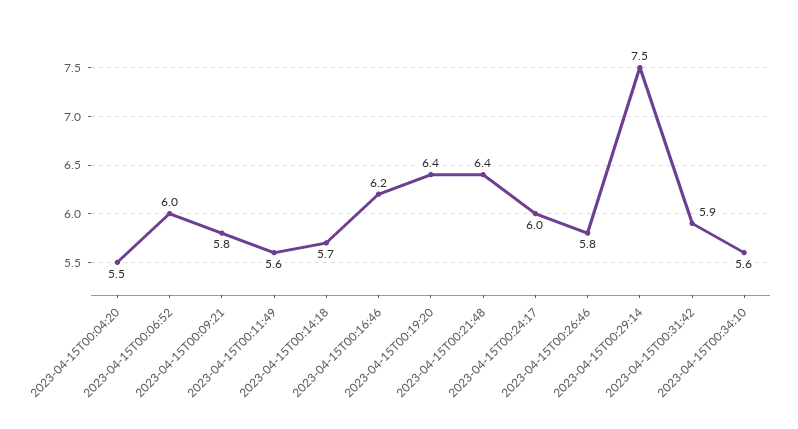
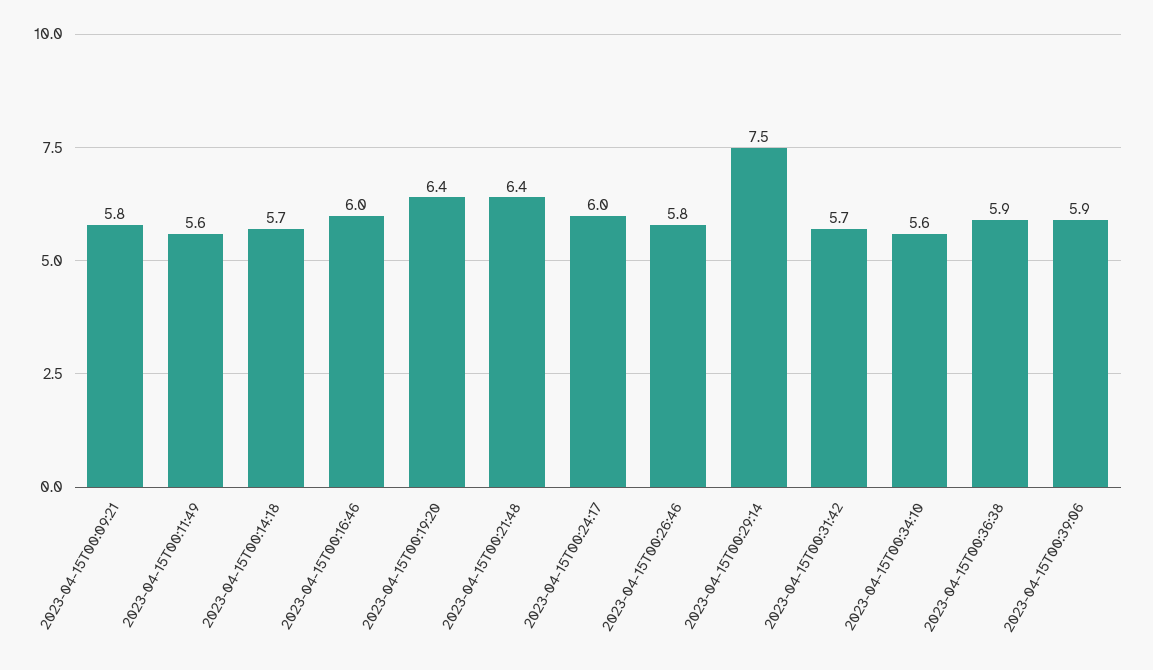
2023-04-15T00:04:20: 5.5 -> none
2023-04-15T00:06:52: 6 -> none
2023-04-15T00:16:46: 6.2 -> 6
2023-04-15T00:31:42: 5.9 -> 5.7
2023-04-15T00:36:38: none -> 5.9
2023-04-15T00:39:06: none -> 5.9

